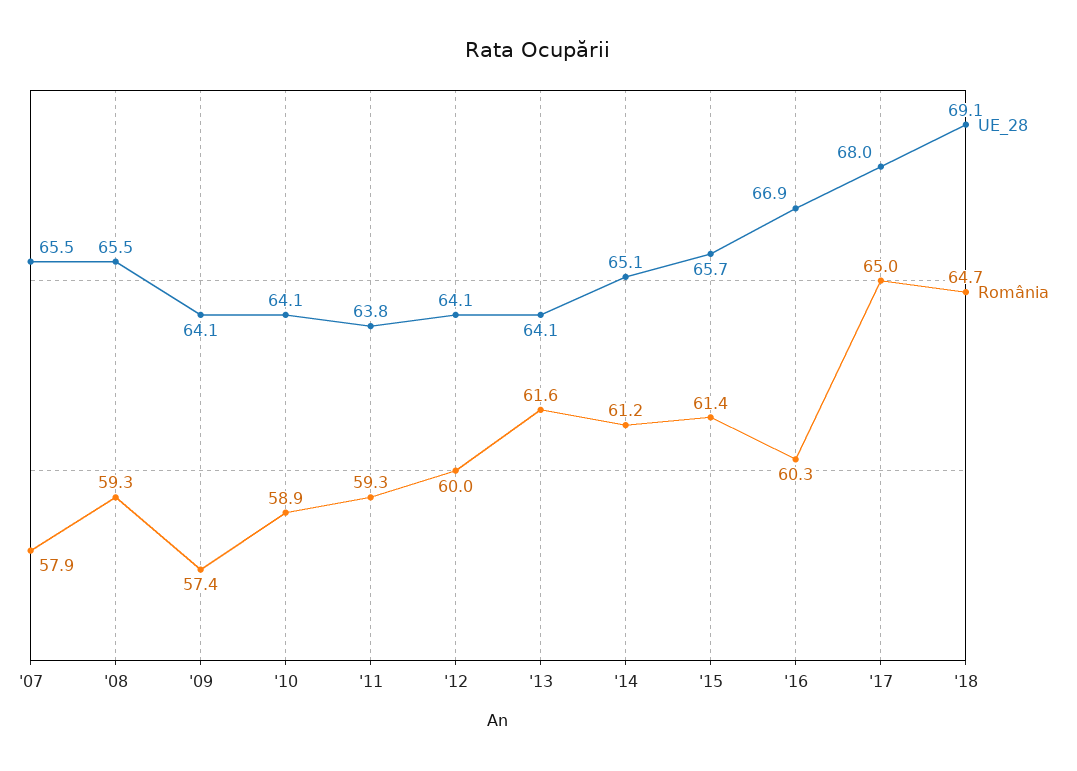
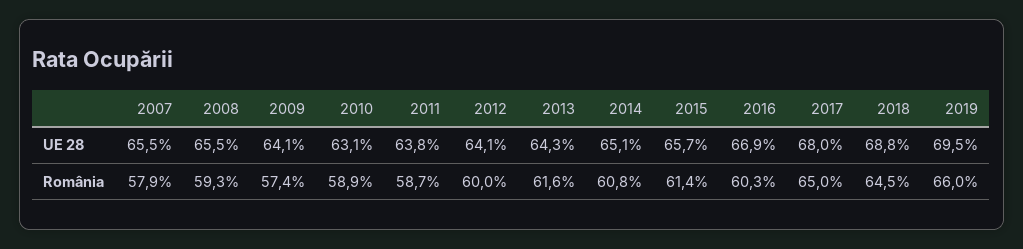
UE_28, '10: 64.1 -> 63.1
România, '11: 59.3 -> 58.7
UE_28, '13: 64.1 -> 64.3
România, '14: 61.2 -> 60.8
UE_28, '18: 69.1 -> 68.8
România, '18: 64.7 -> 64.5
UE_28, 2019: none -> 69.5
România, 2019: none -> 66

